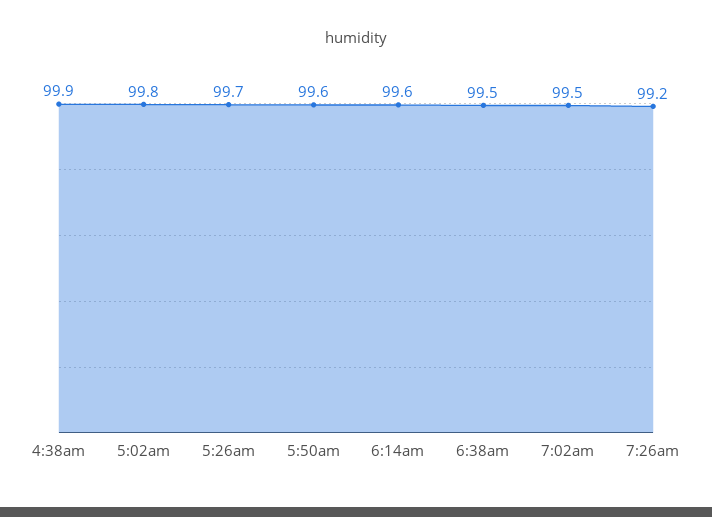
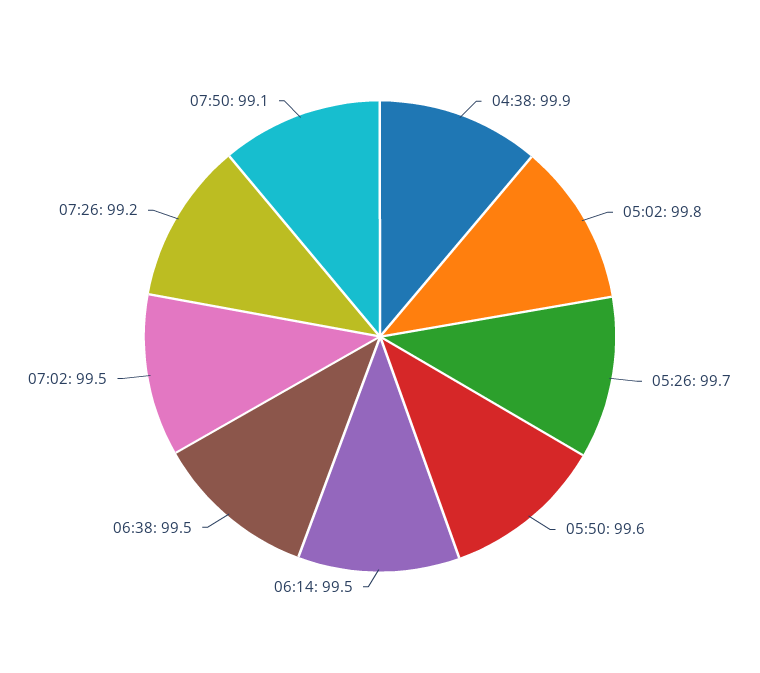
6:14am: 99.6 -> 99.5
07:50: none -> 99.1

